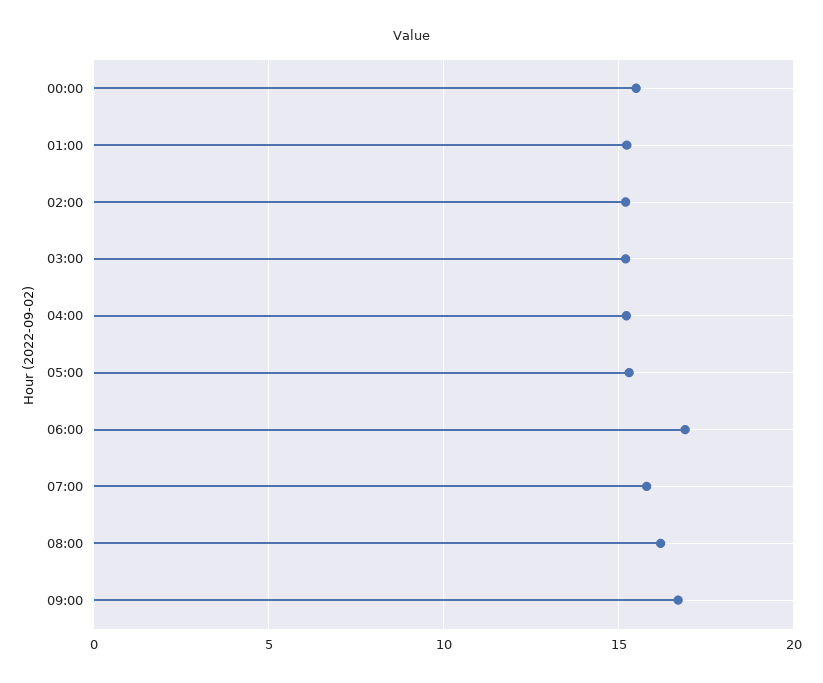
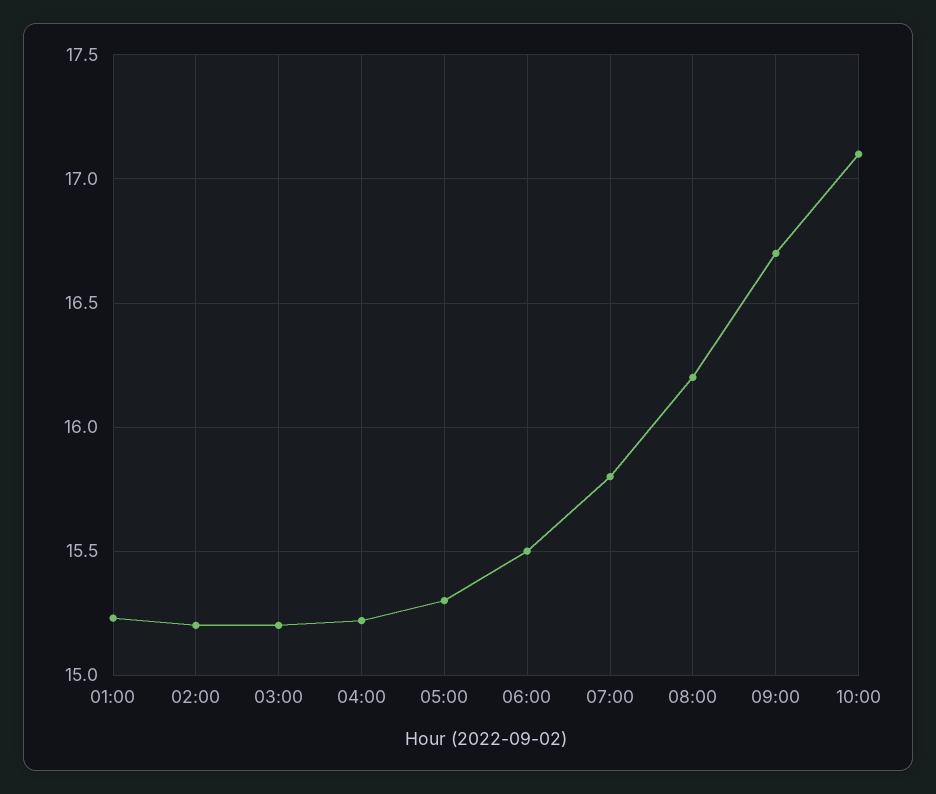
00:00: 15.5 -> none
06:00: 17 -> 15.5
10:00: none -> 17.1

